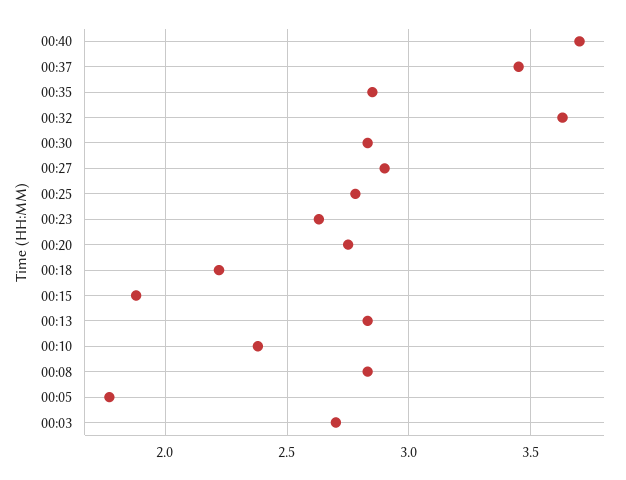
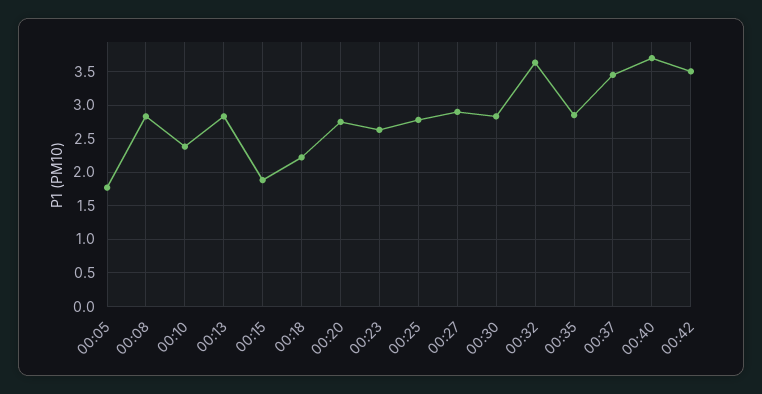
00:03: 2.7 -> none
00:42: none -> 3.5

